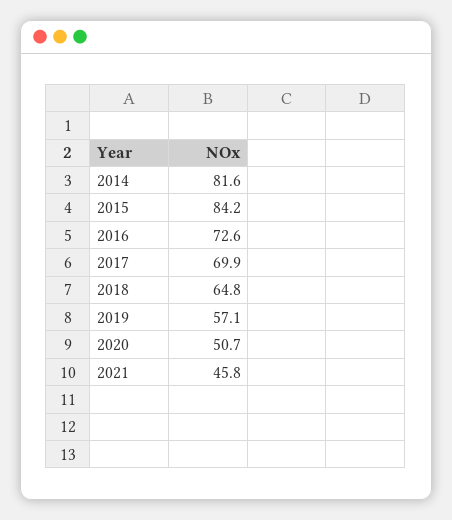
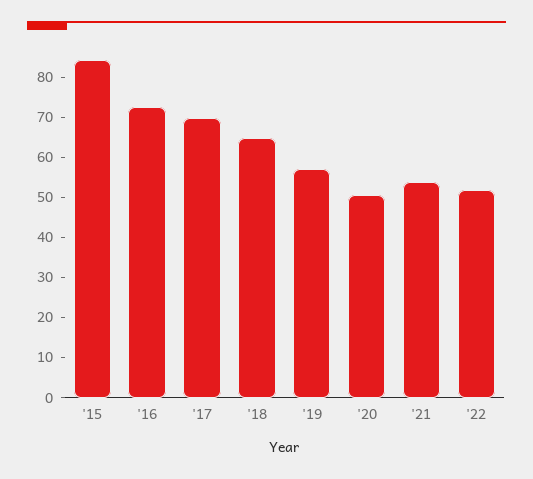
2014: 81.6 -> none
2021: 45.8 -> 54
'22: none -> 52

